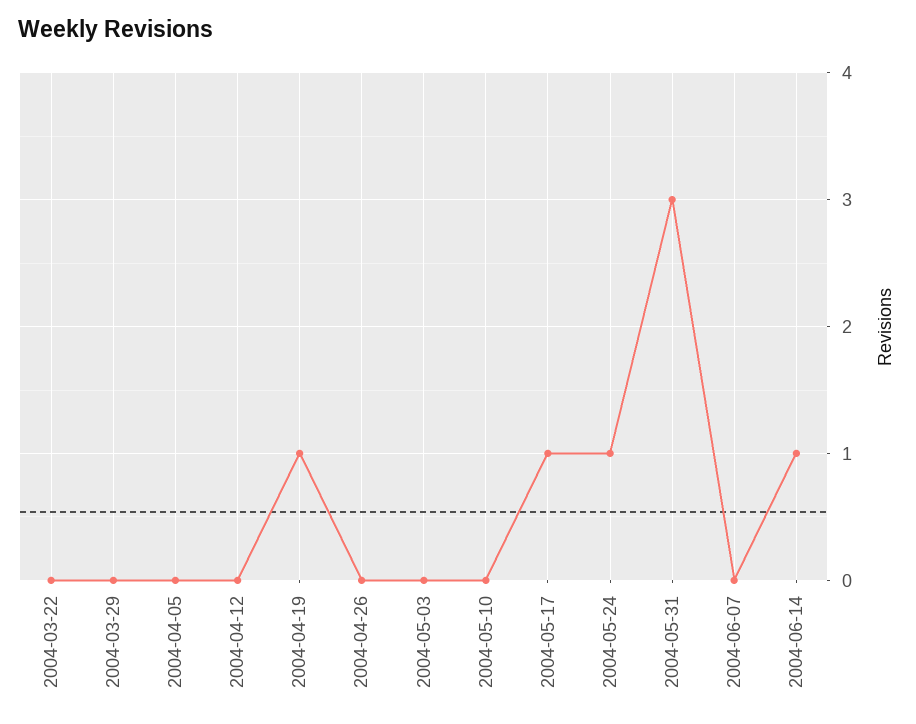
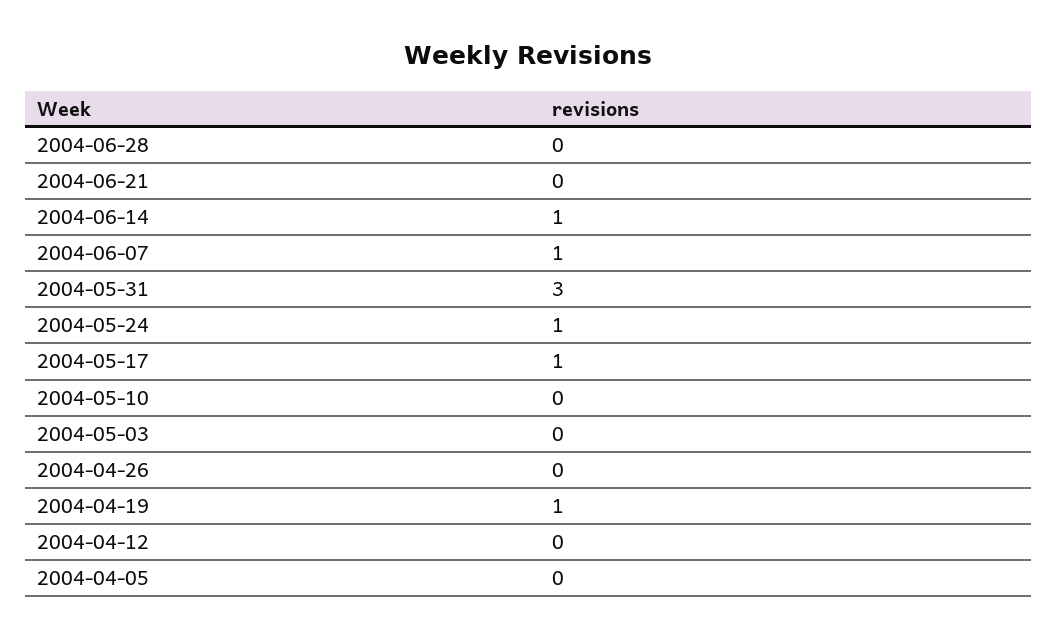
2004-03-22: 0 -> none
2004-03-29: 0 -> none
2004-06-07: 0 -> 1
2004-06-28: none -> 0
2004-06-21: none -> 0

